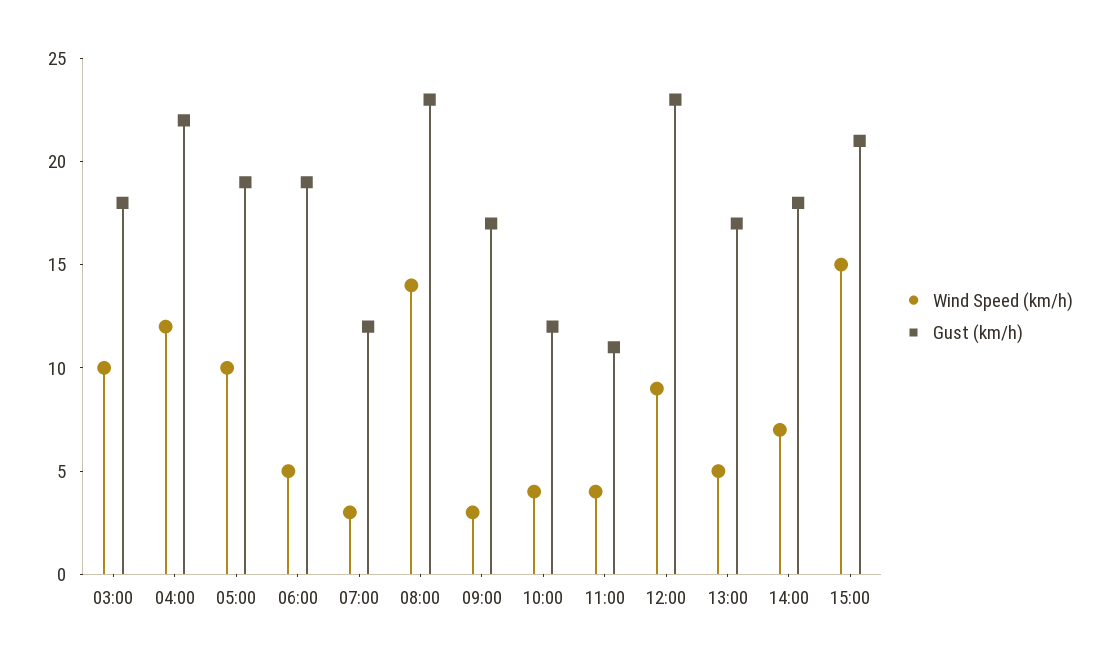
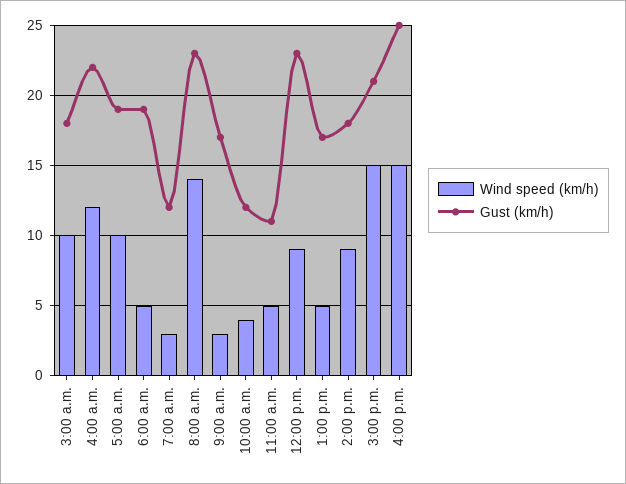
Wind Speed (km/h), 11:00: 4 -> 5
Wind Speed (km/h), 14:00: 7 -> 9
Wind Speed (km/h), 4:00 p.m.: none -> 15
Gust (km/h), 4:00 p.m.: none -> 25

